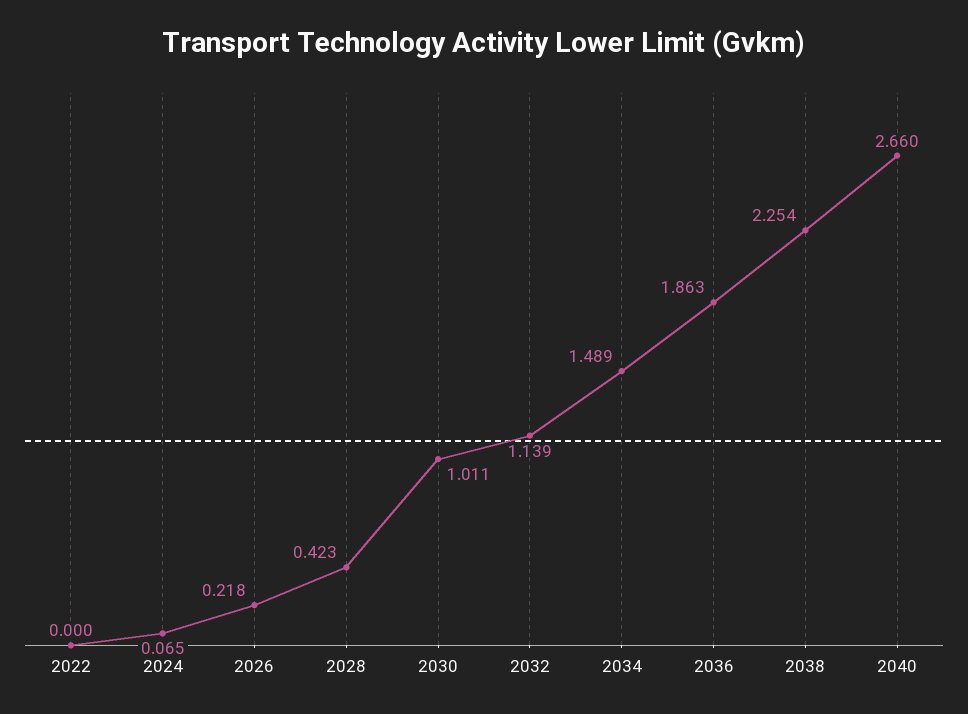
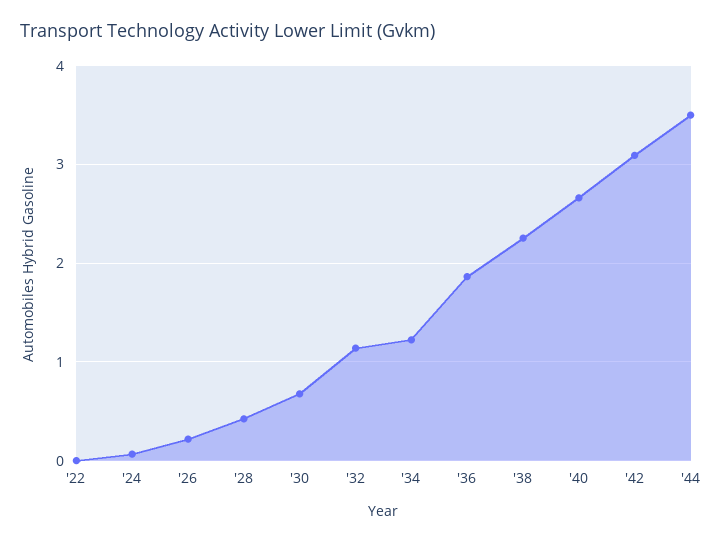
2030: 1.011 -> 0.7
2034: 1.489 -> 1.2
'42: none -> 3.1
'44: none -> 3.5

